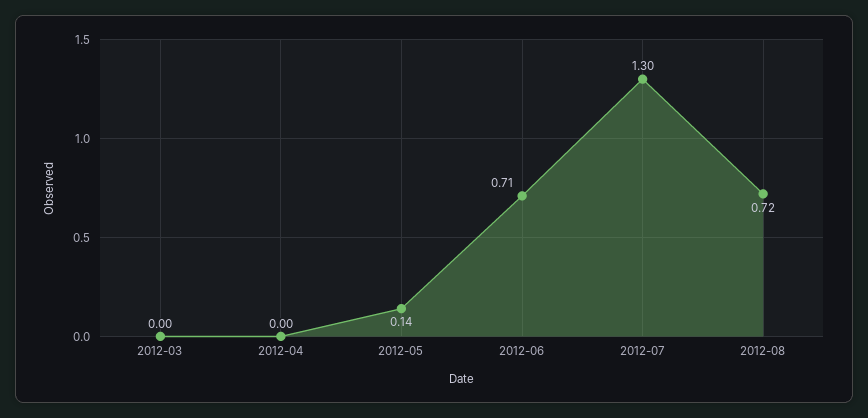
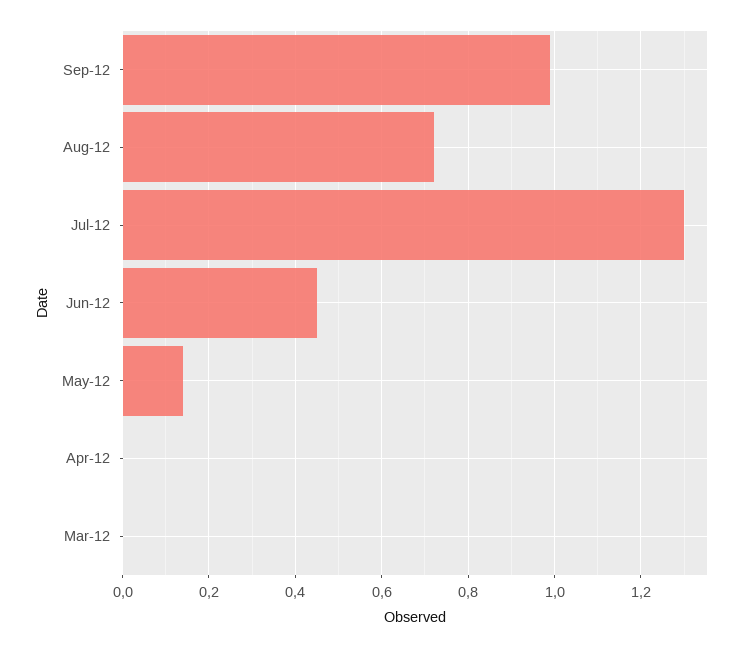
2012-06: 0.71 -> 0.45
Sep-12: none -> 1

